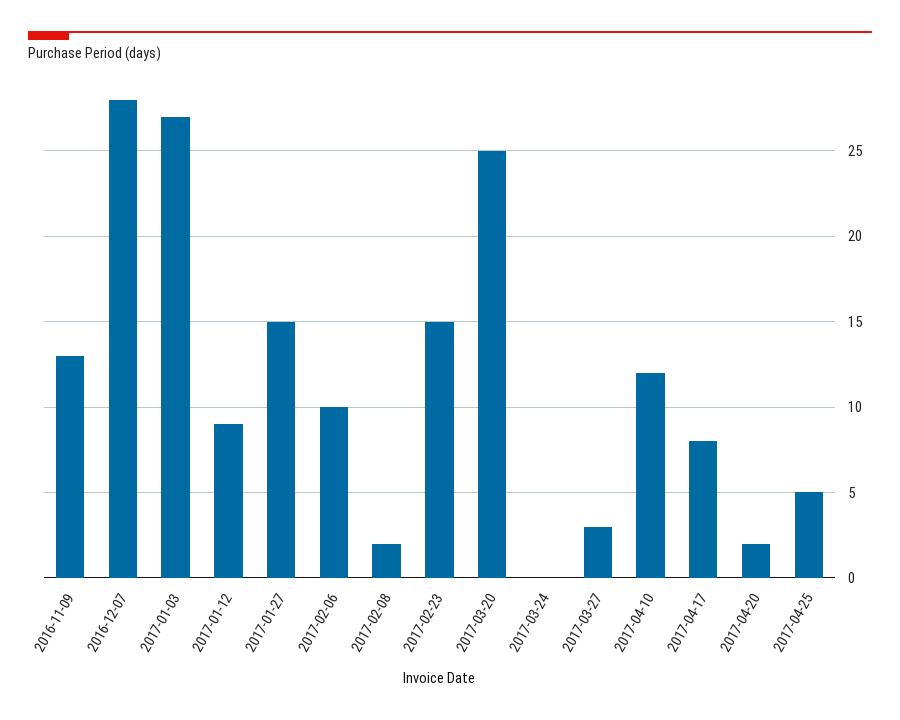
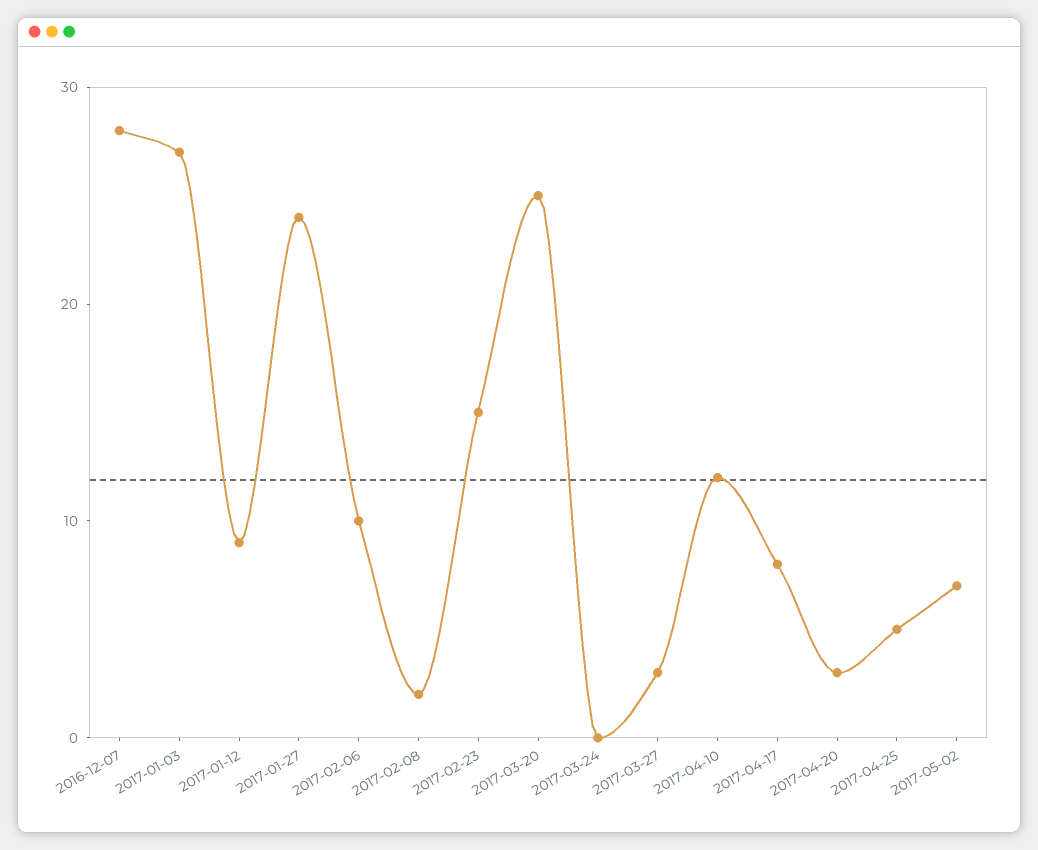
2016-11-09: 13 -> none
2017-01-27: 15 -> 24
2017-04-20: 2 -> 3
2017-05-02: none -> 7

